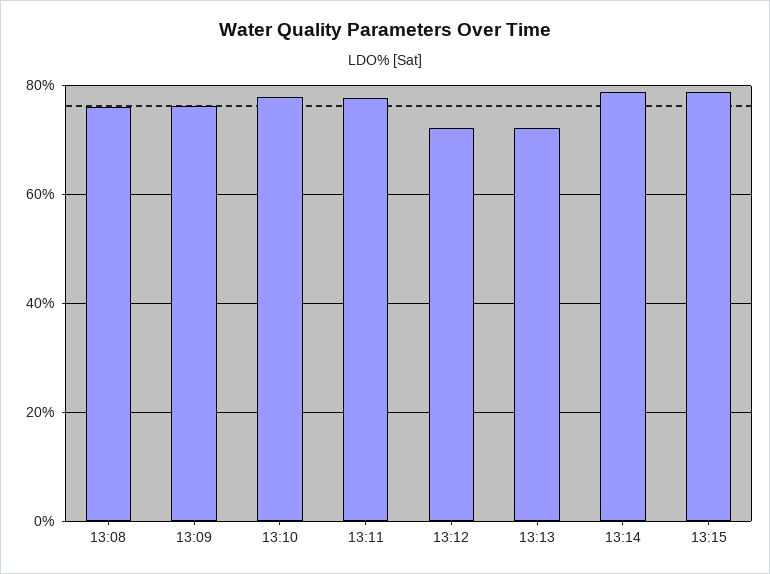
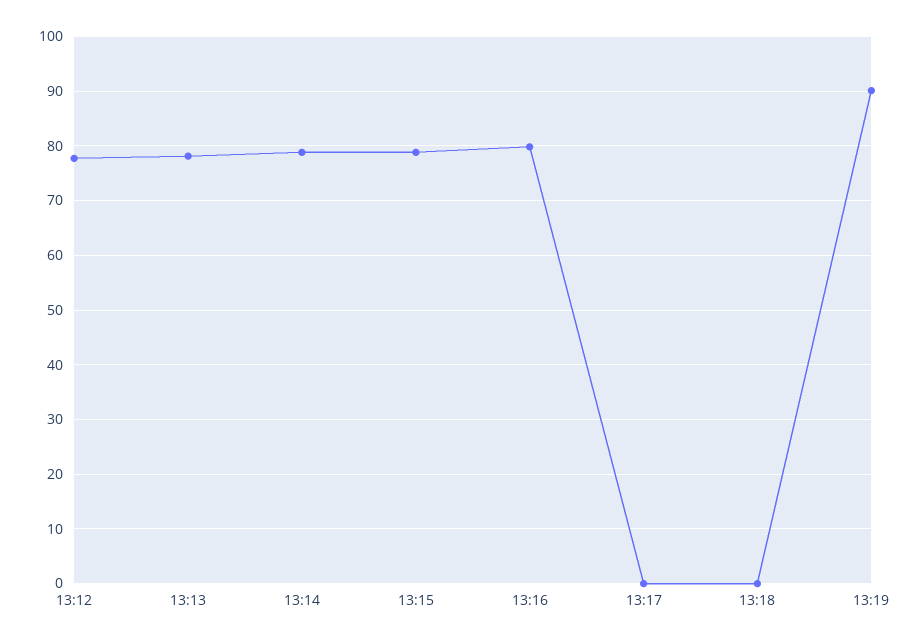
13:08: 76 -> none
13:09: 76 -> none
13:10: 78 -> none
13:11: 78 -> none
13:12: 72 -> 78
13:13: 72 -> 78
13:16: none -> 80
13:17: none -> 0
13:18: none -> 0
13:19: none -> 90

